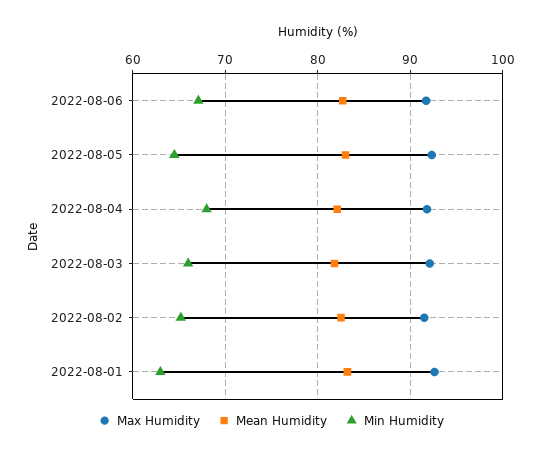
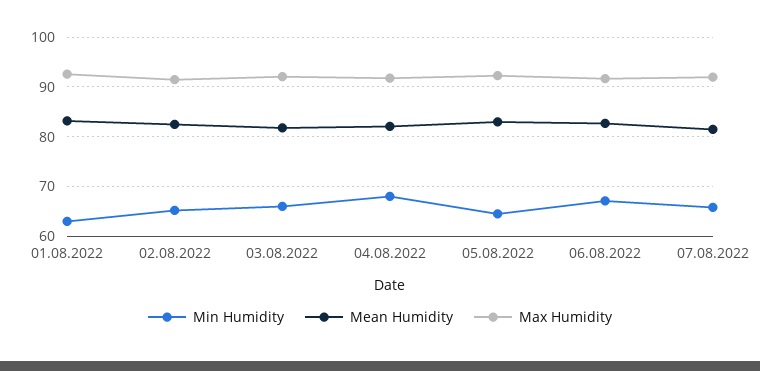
Min Humidity, 07.08.2022: none -> 66
Mean Humidity, 07.08.2022: none -> 82
Max Humidity, 07.08.2022: none -> 92

